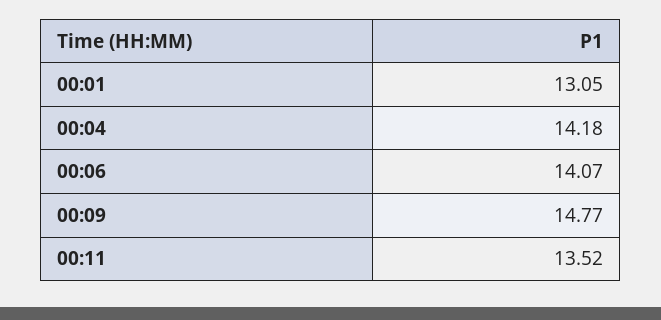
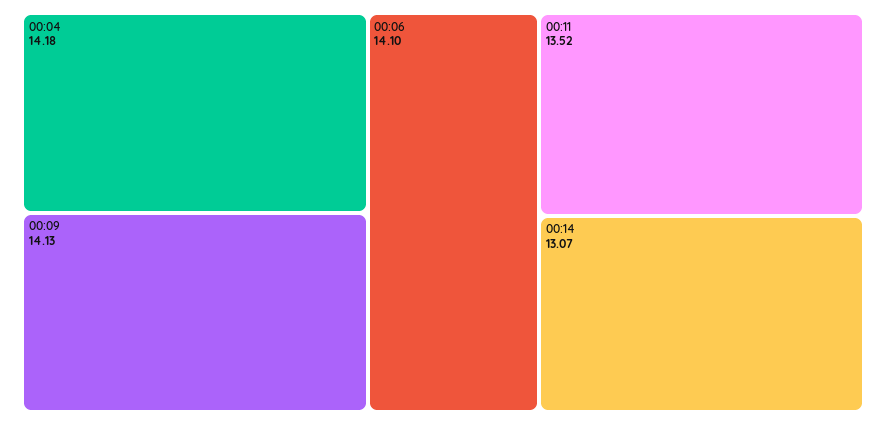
00:01: 13.05 -> none
00:06: 14.07 -> 14.1
00:09: 14.77 -> 14.13
00:14: none -> 13.07

